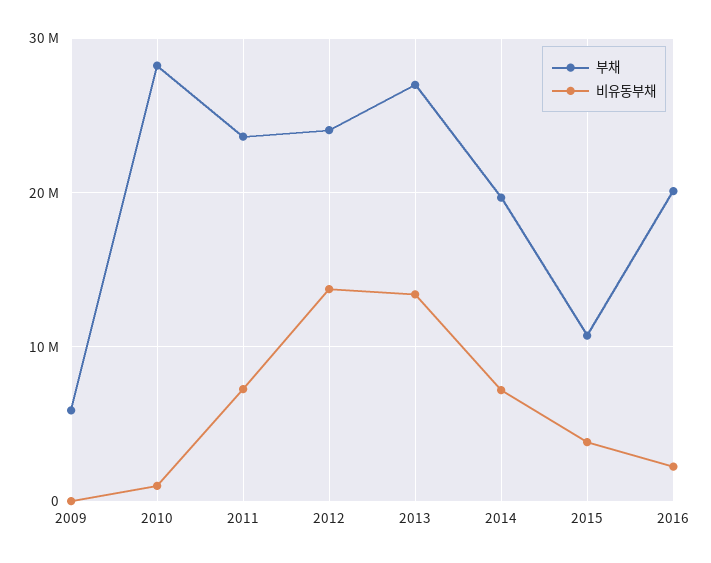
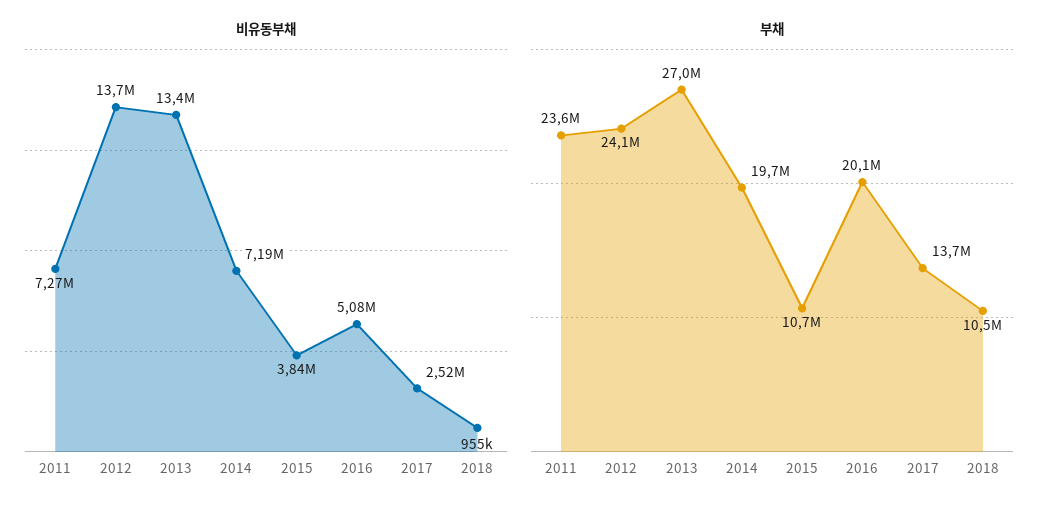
부채, 2009: 6000000 -> none
비유동부채, 2009: 0 -> none
부채, 2010: 28000000 -> none
비유동부채, 2010: 1000000 -> none
비유동부채, 2016: 2000000 -> 5080000
비유동부채, 2017: none -> 2520000
비유동부채, 2018: none -> 955000
부채, 2017: none -> 13700000
부채, 2018: none -> 10500000

